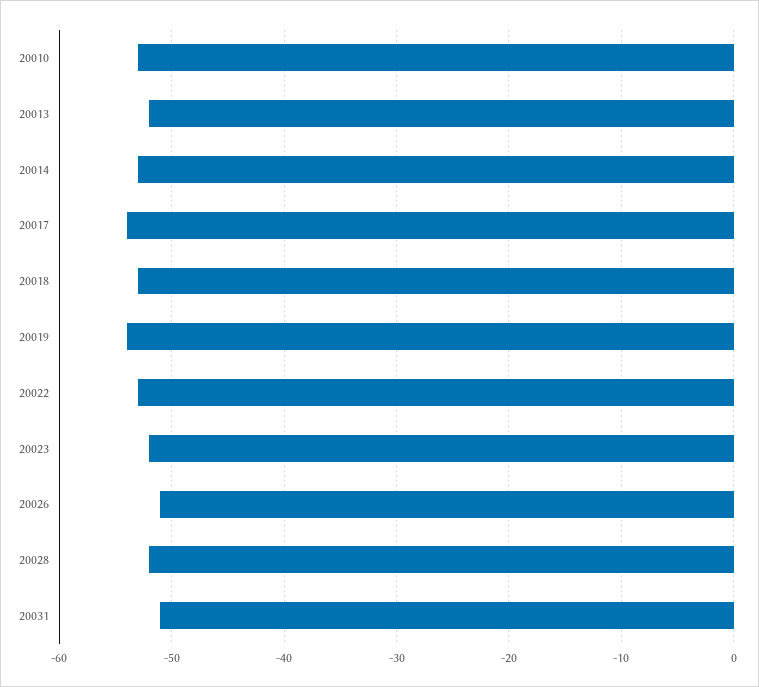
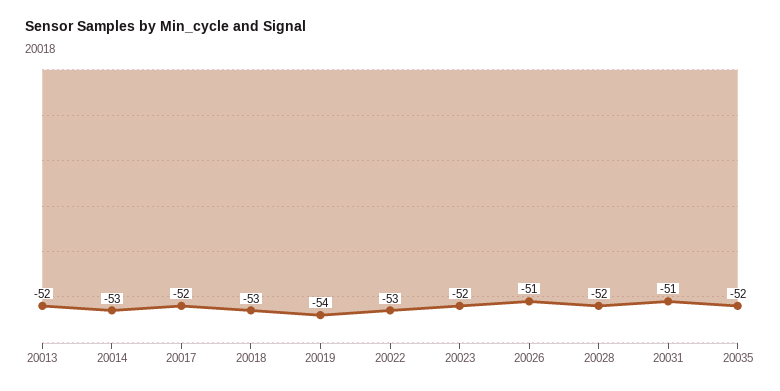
20010: -53 -> none
20017: -54 -> -52
20035: none -> -52

